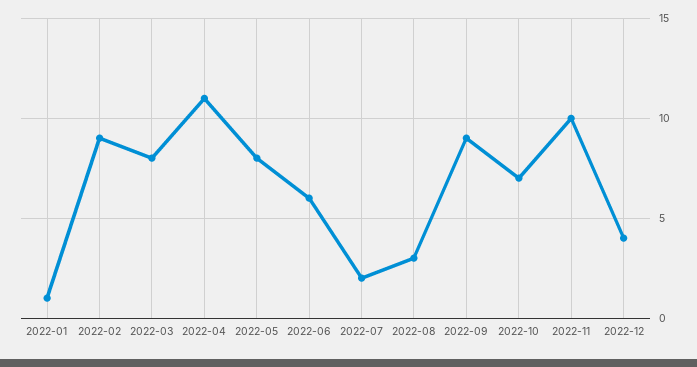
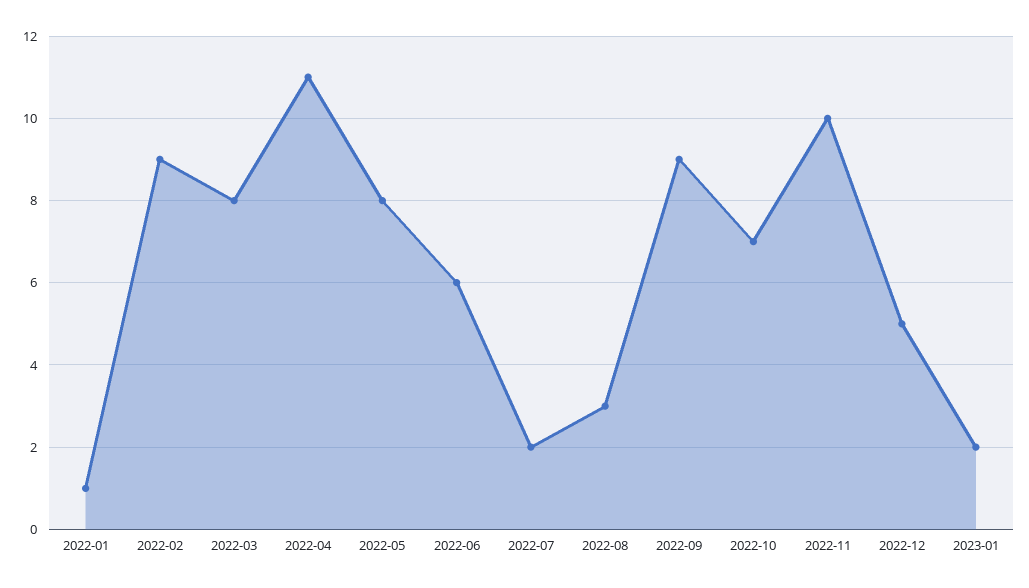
2022-12: 4 -> 5
2023-01: none -> 2

